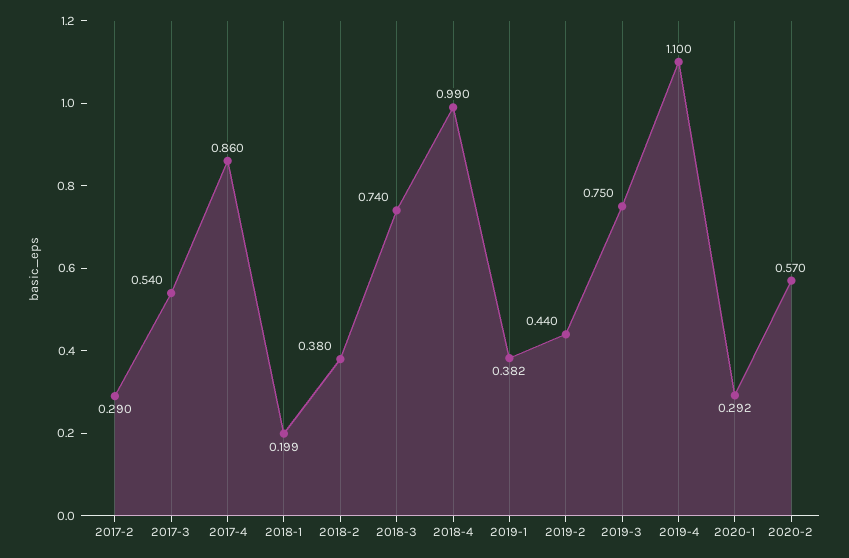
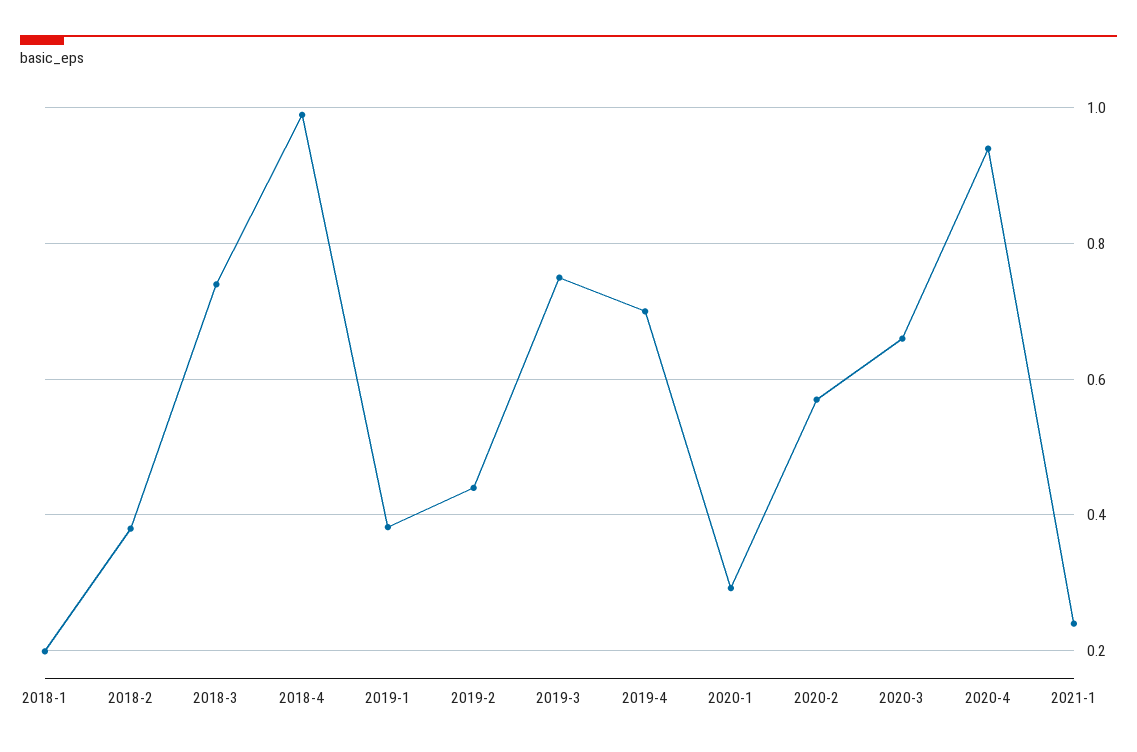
2017-2: 0.29 -> none
2017-3: 0.54 -> none
2017-4: 0.86 -> none
2019-4: 1.1 -> 0.7
2020-3: none -> 0.66
2020-4: none -> 0.94
2021-1: none -> 0.24

